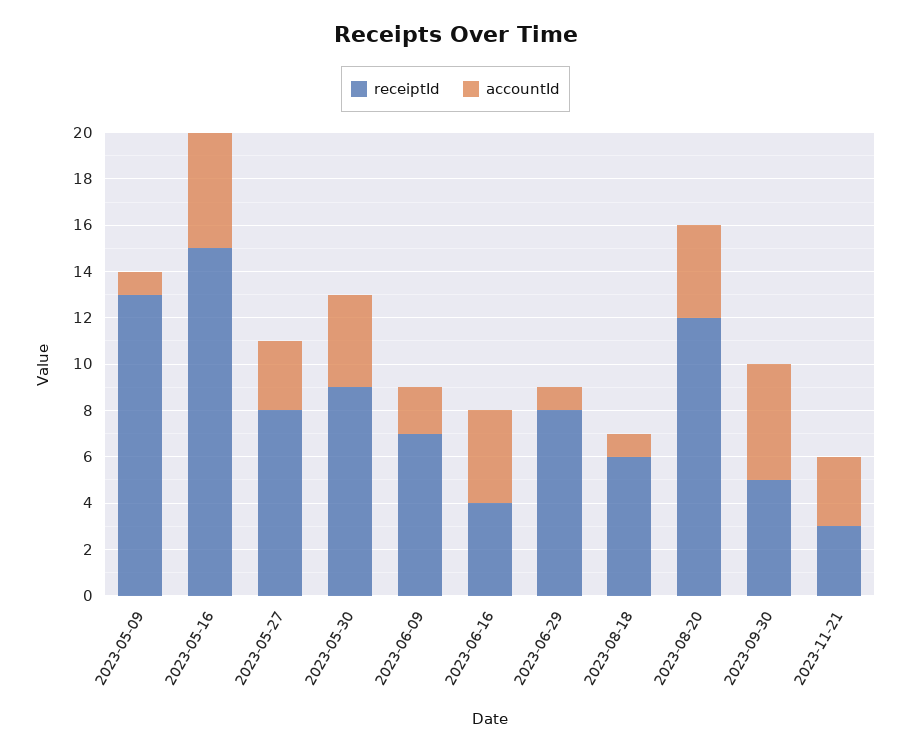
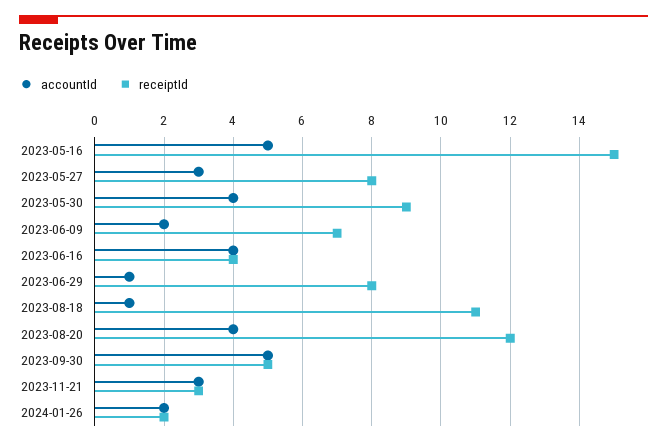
receiptId, 2023-05-09: 13 -> none
accountId, 2023-05-09: 1 -> none
receiptId, 2023-08-18: 6 -> 11
accountId, 2024-01-26: none -> 2
receiptId, 2024-01-26: none -> 2

